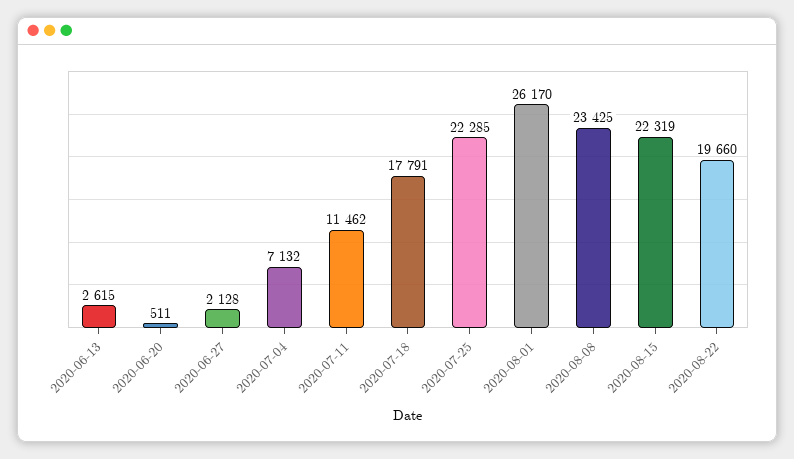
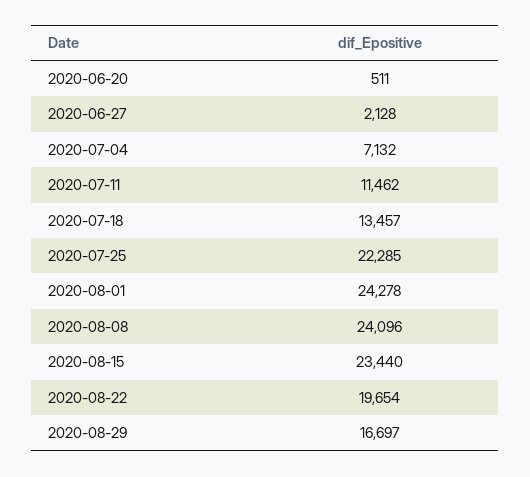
2020-06-13: 2615 -> none
2020-07-18: 17791 -> 13457
2020-08-01: 26170 -> 24278
2020-08-08: 23425 -> 24096
2020-08-15: 22319 -> 23440
2020-08-22: 19660 -> 19654
2020-08-29: none -> 16697

